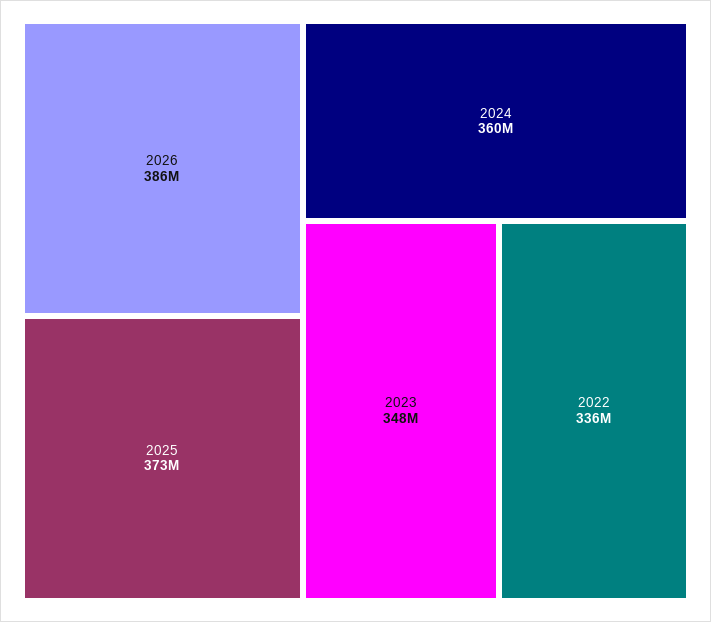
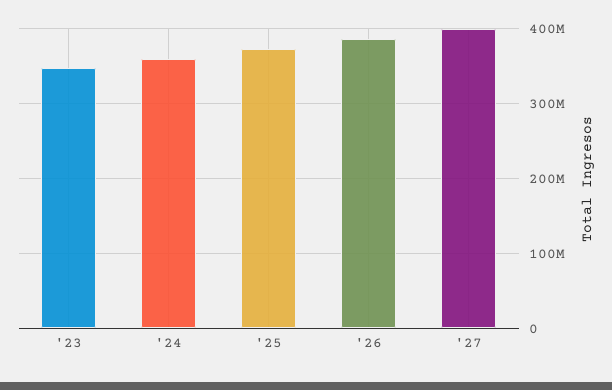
2022: 336000000 -> none
'27: none -> 400000000

